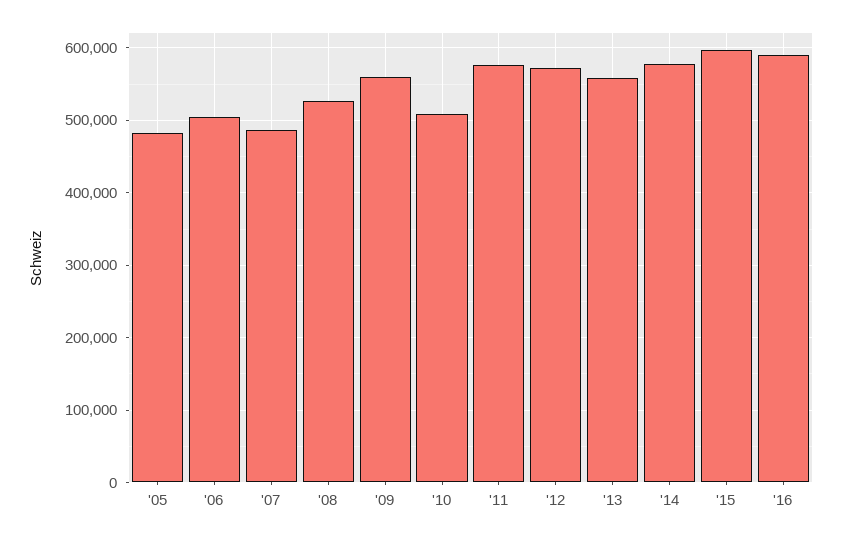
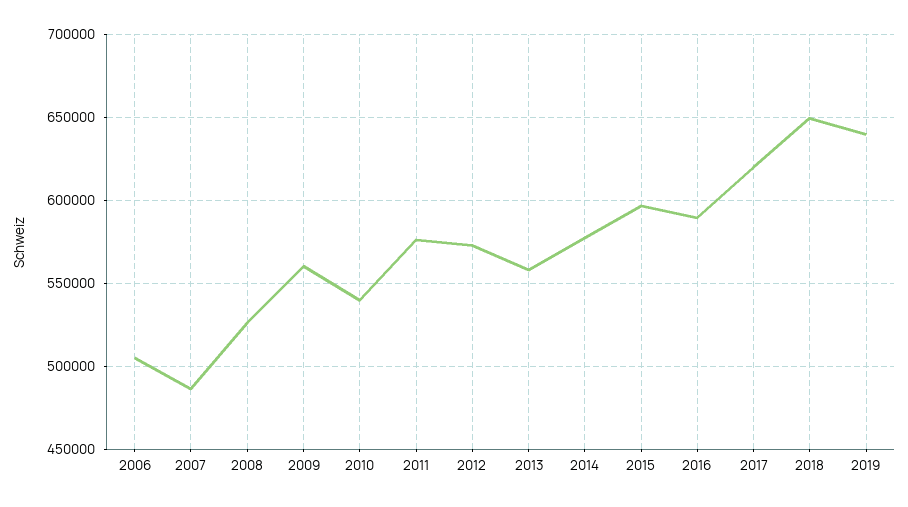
'05: 480000 -> none
'10: 510000 -> 540000
2017: none -> 620000
2018: none -> 650000
2019: none -> 640000

